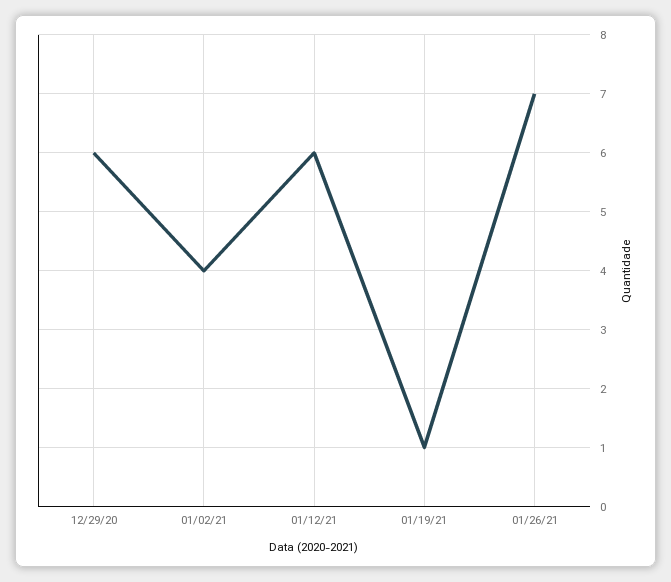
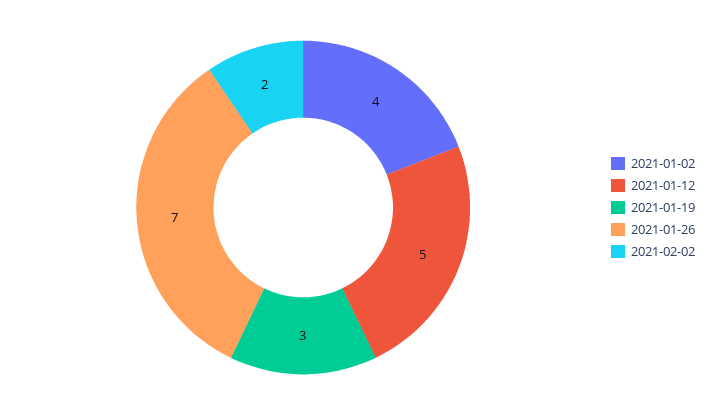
12/29/20: 6 -> none
01/12/21: 6 -> 5
01/19/21: 1 -> 3
2021-02-02: none -> 2

